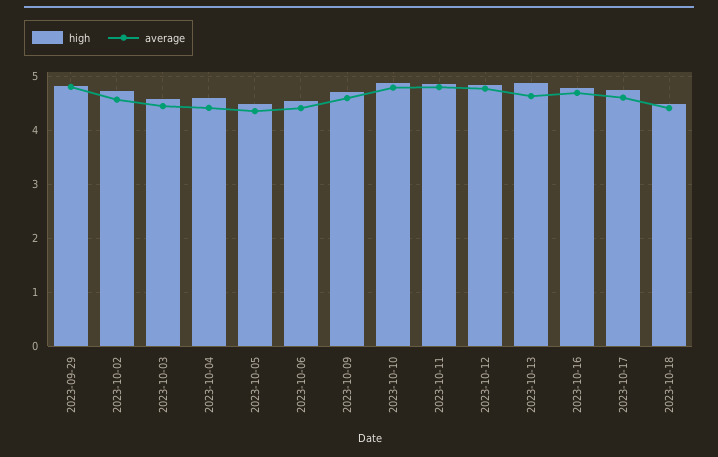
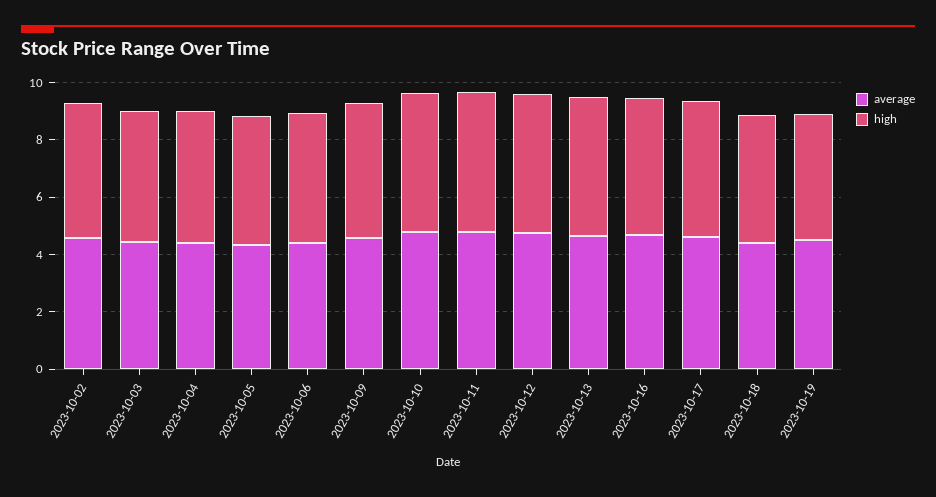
high, 2023-09-29: 4.8 -> none
average, 2023-09-29: 4.8 -> none
average, 2023-10-19: none -> 4.5
high, 2023-10-19: none -> 4.5

